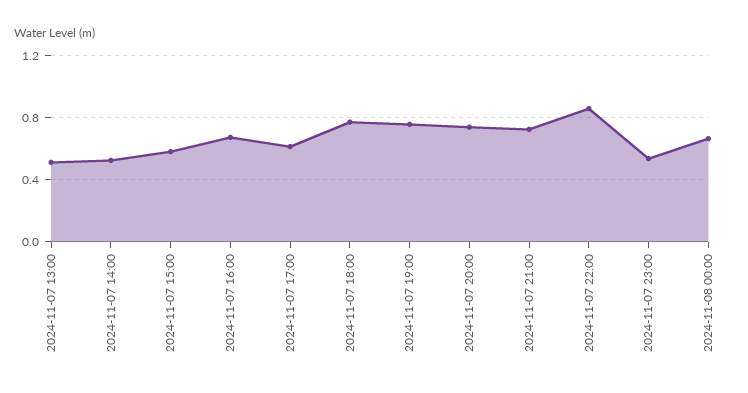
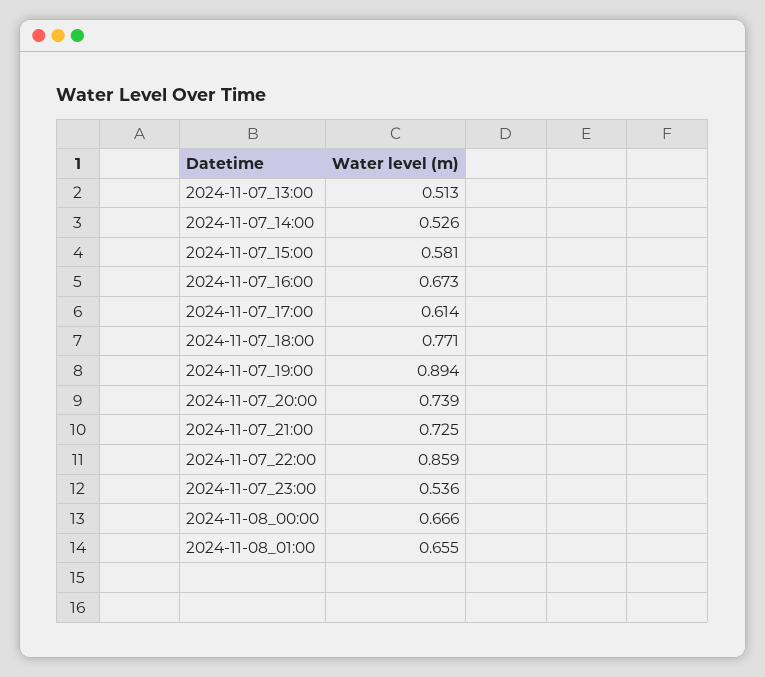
2024-11-07 19:00: 0.75 -> 0.894
2024-11-08_01:00: none -> 0.655

